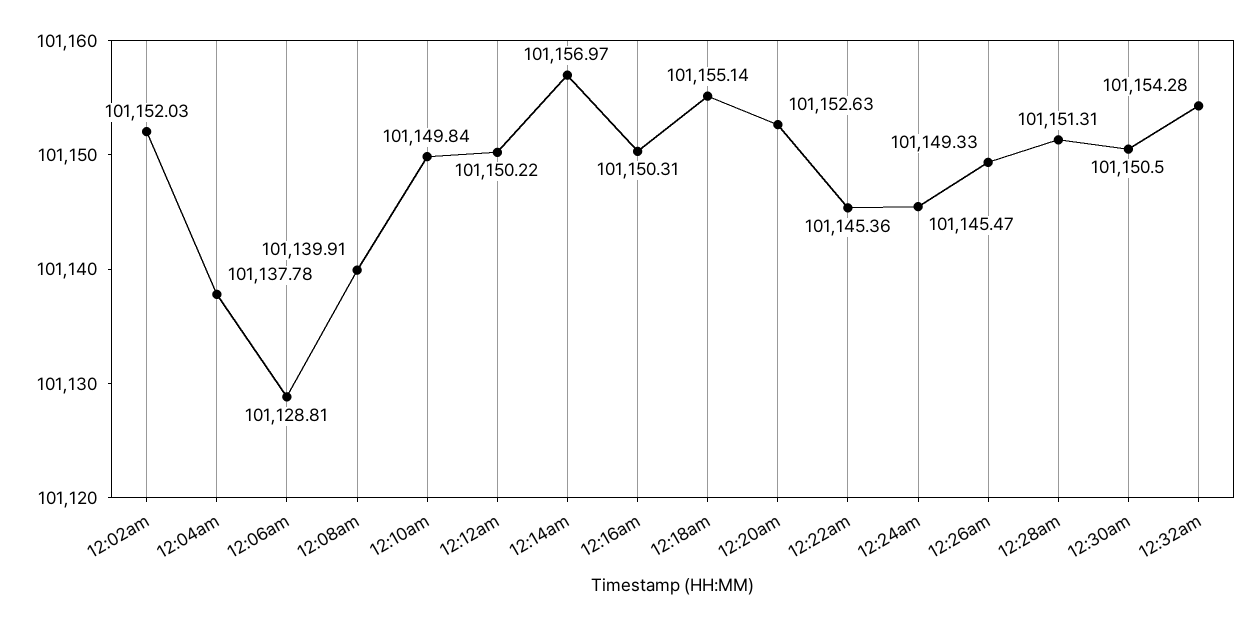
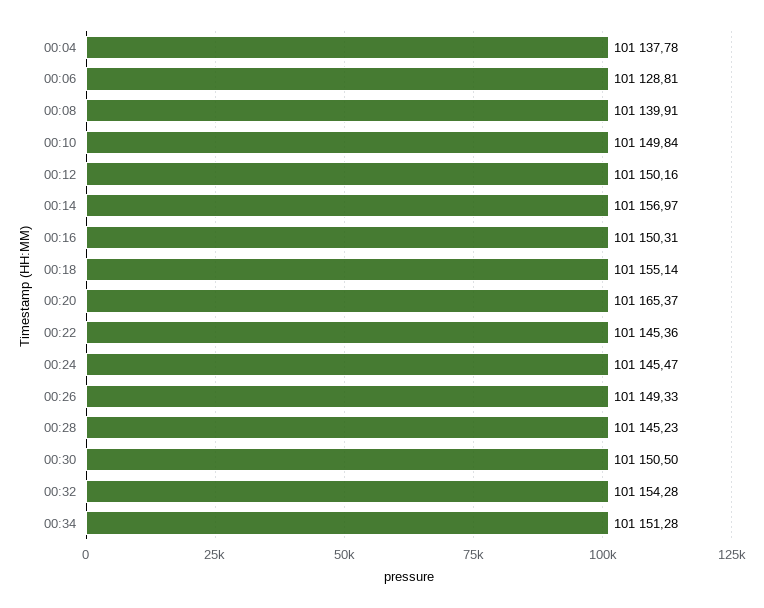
12:02am: 101152.03 -> none
12:12am: 101150.22 -> 101150.16
12:20am: 101152.63 -> 101165.37
12:28am: 101151.31 -> 101145.23
00:34: none -> 101151.28

